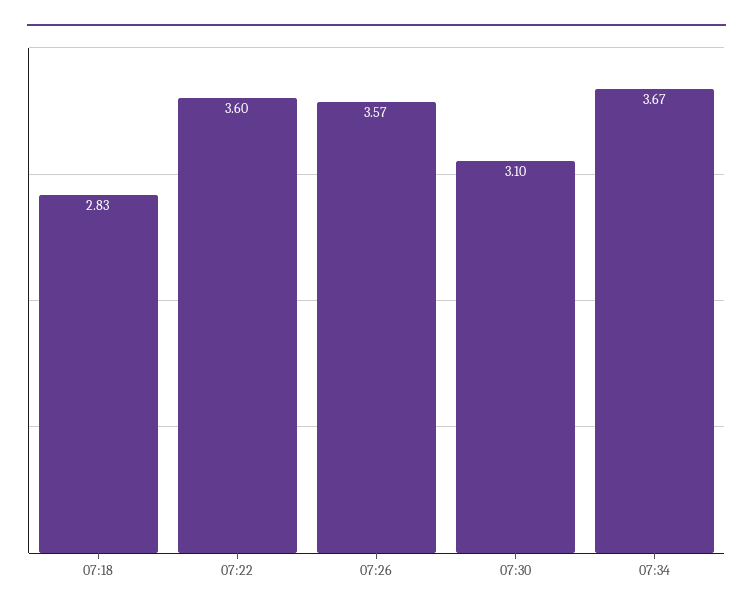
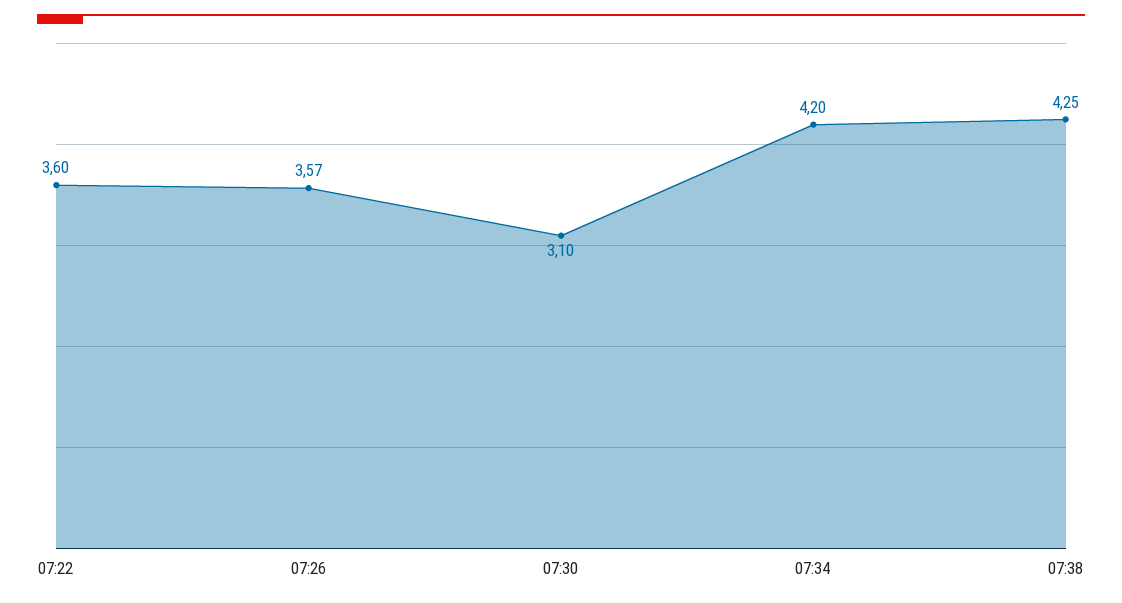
07:18: 2.83 -> none
07:34: 3.67 -> 4.2
07:38: none -> 4.25

